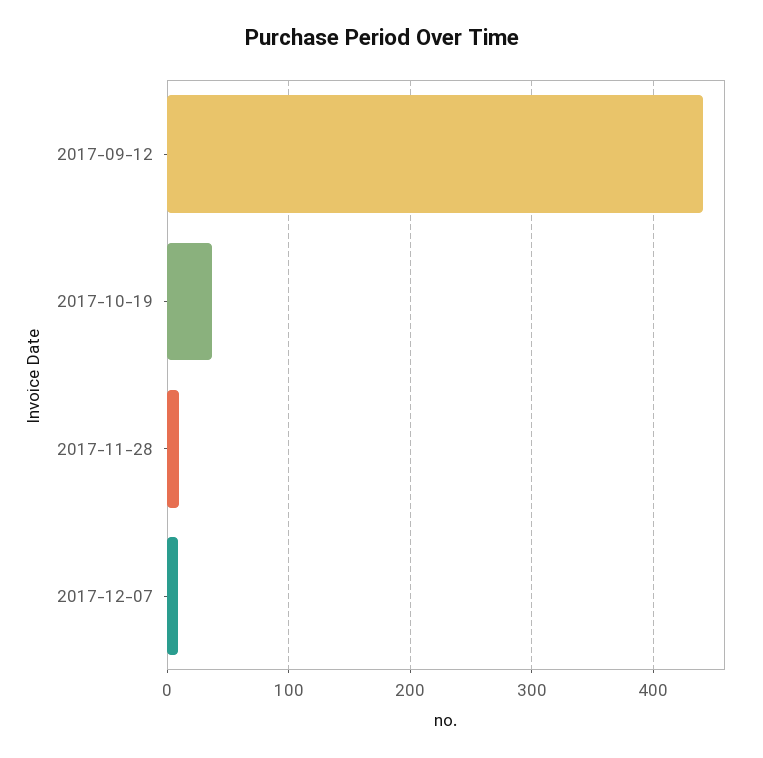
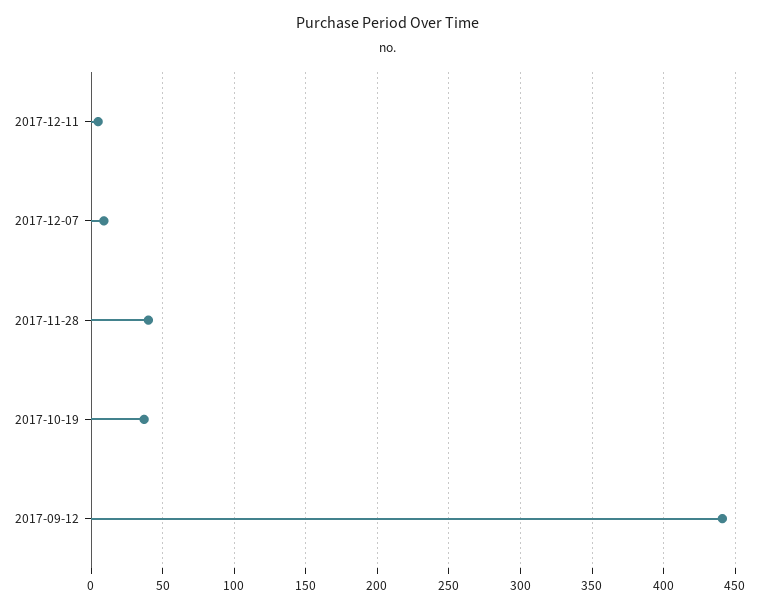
2017-11-28: 10 -> 40
2017-12-11: none -> 5

